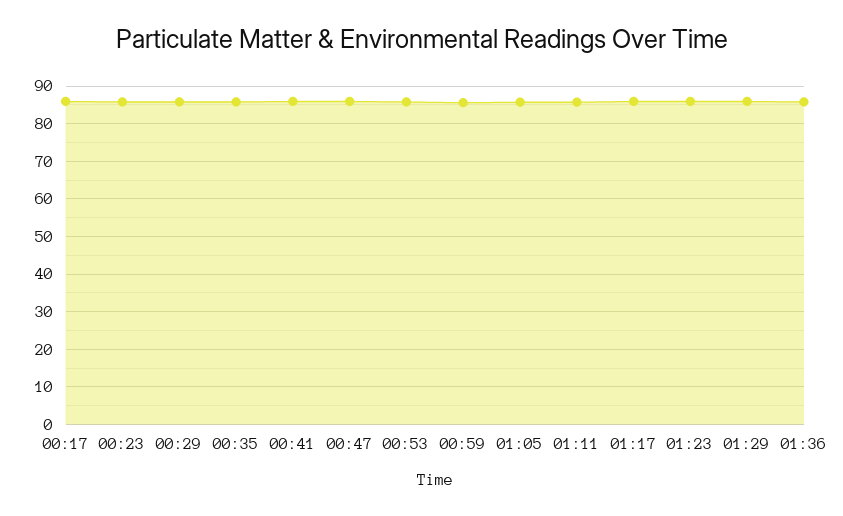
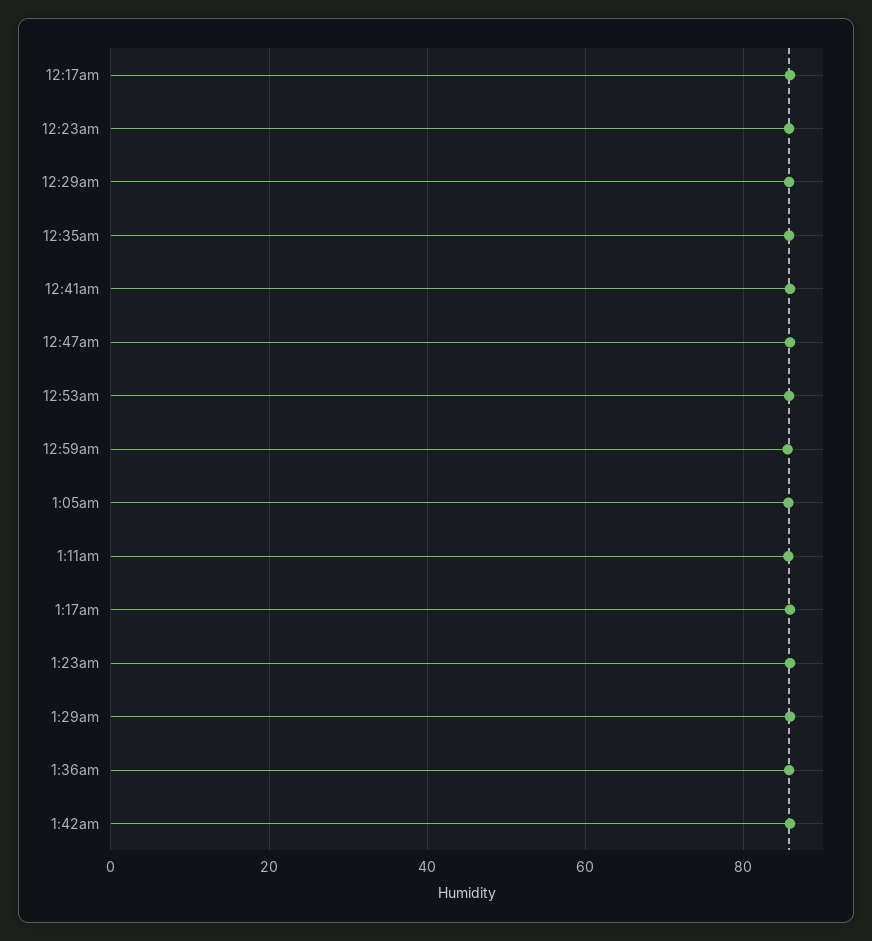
1:42am: none -> 86

